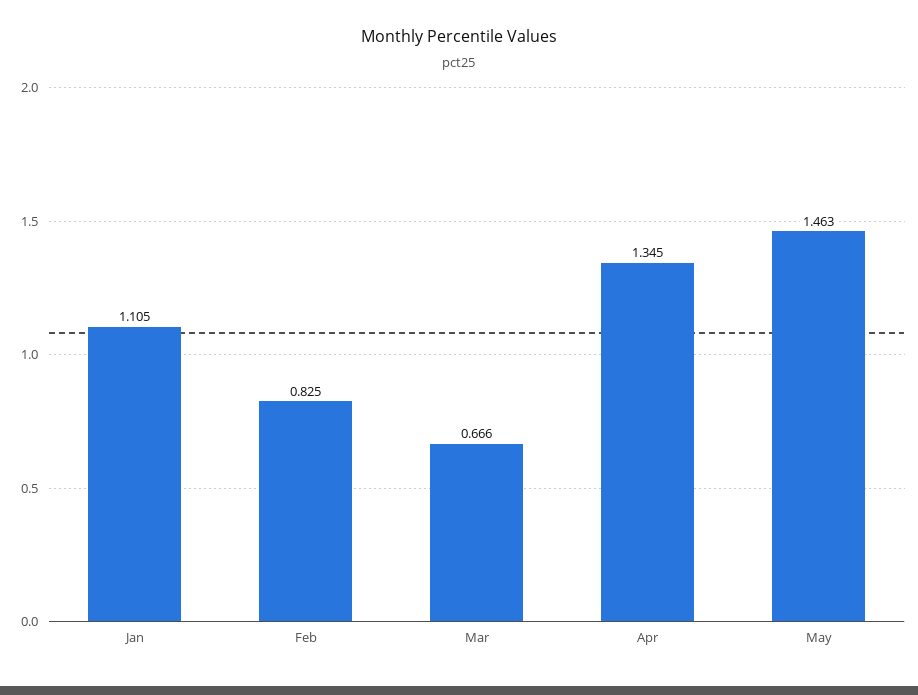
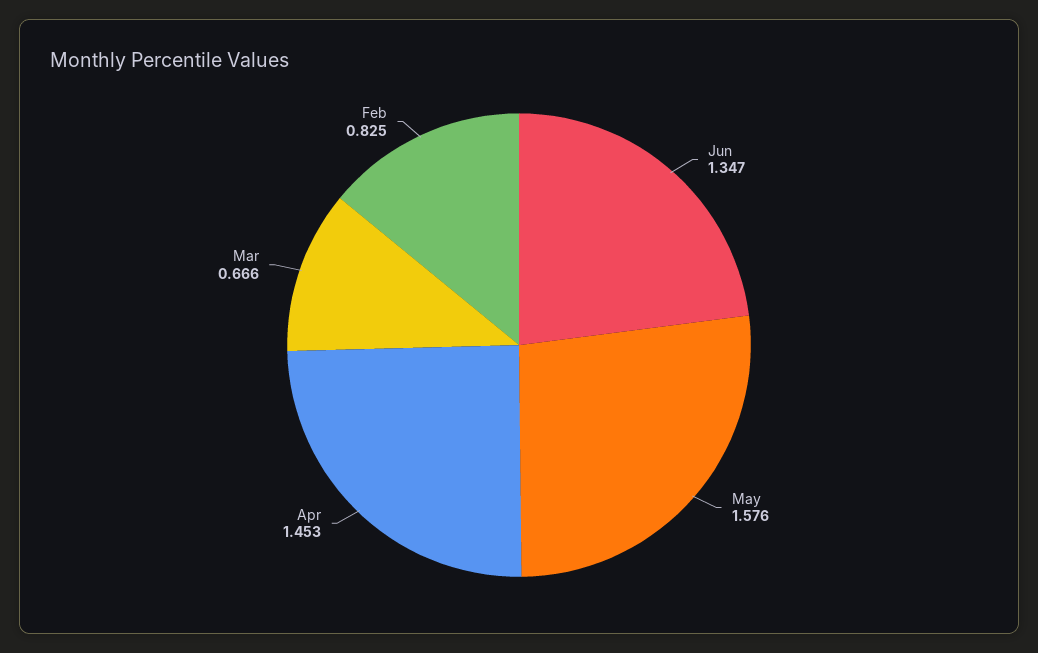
Jan: 1.105 -> none
Apr: 1.345 -> 1.453
May: 1.463 -> 1.576
Jun: none -> 1.347

